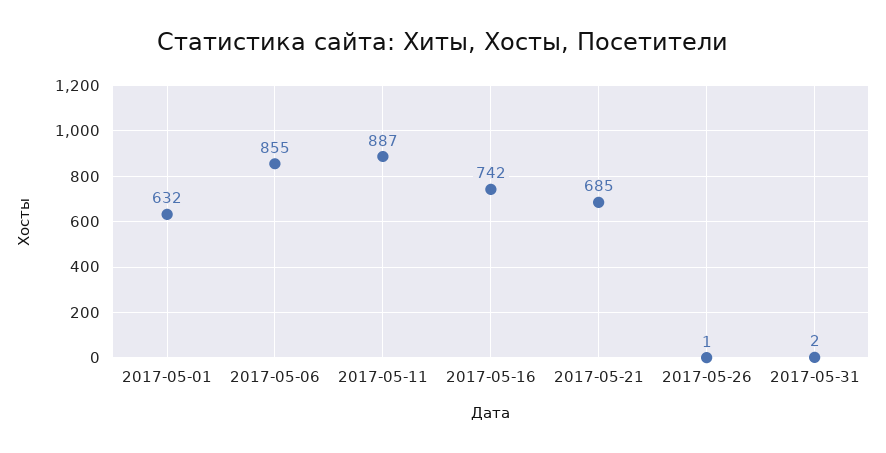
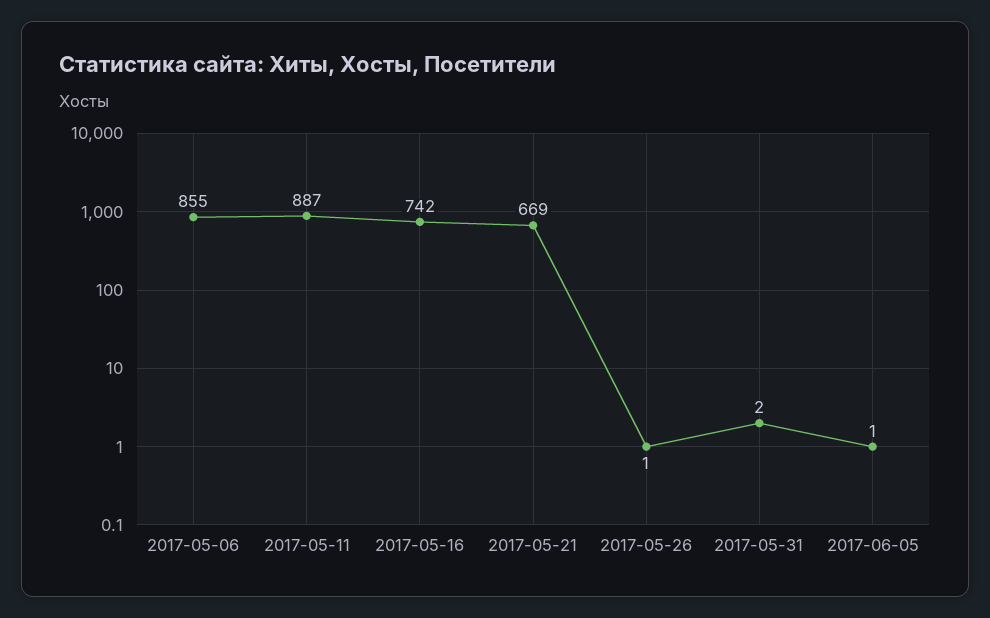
2017-05-01: 632 -> none
2017-05-21: 685 -> 669
2017-06-05: none -> 1

